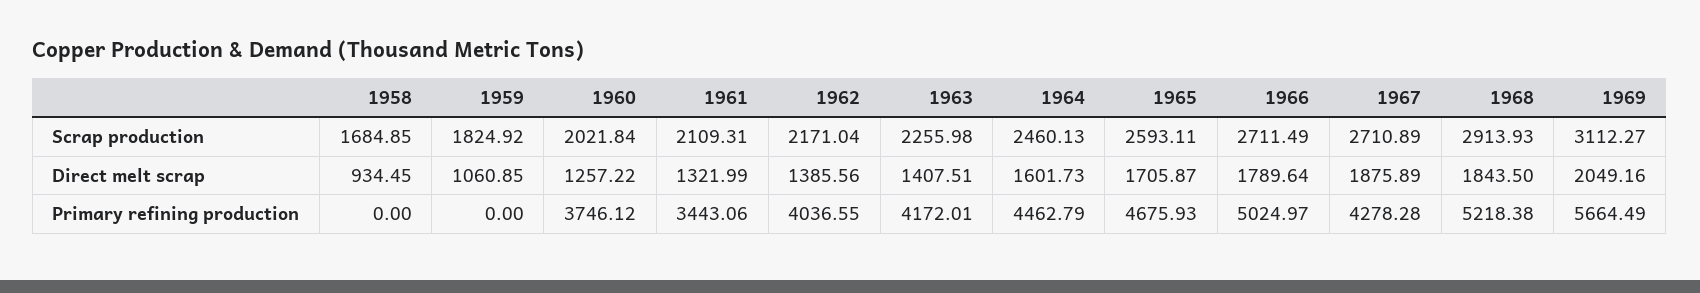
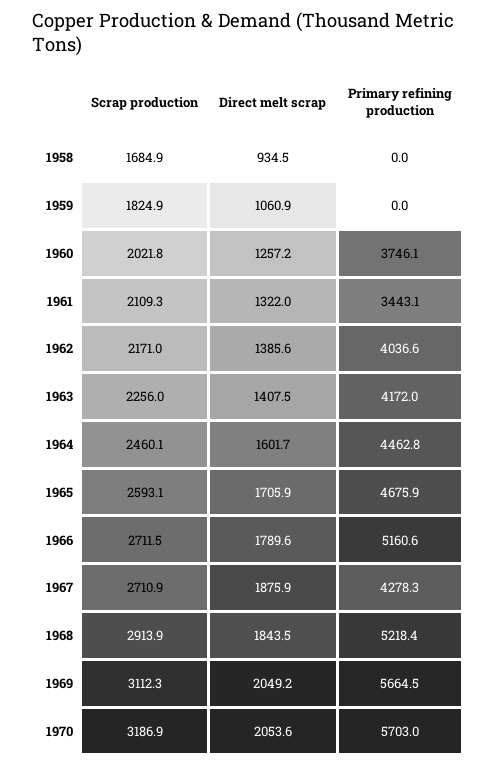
1966, Primary refining production: 5024.97 -> 5160.6
1970, Scrap production: none -> 3186.9
1970, Direct melt scrap: none -> 2053.6
1970, Primary refining production: none -> 5703

